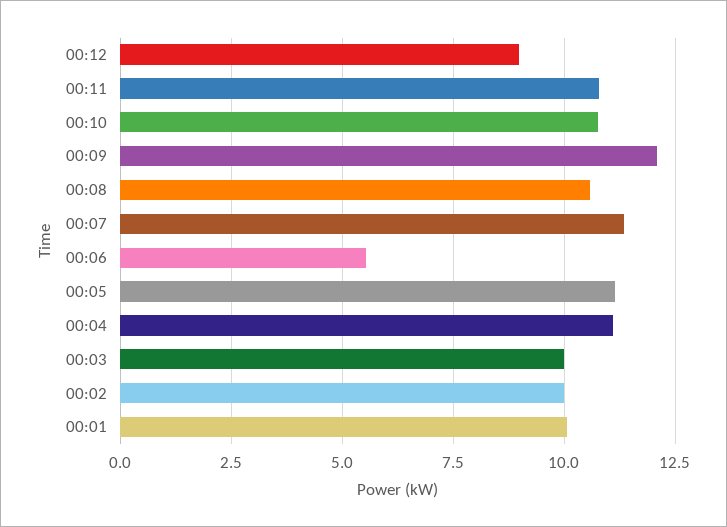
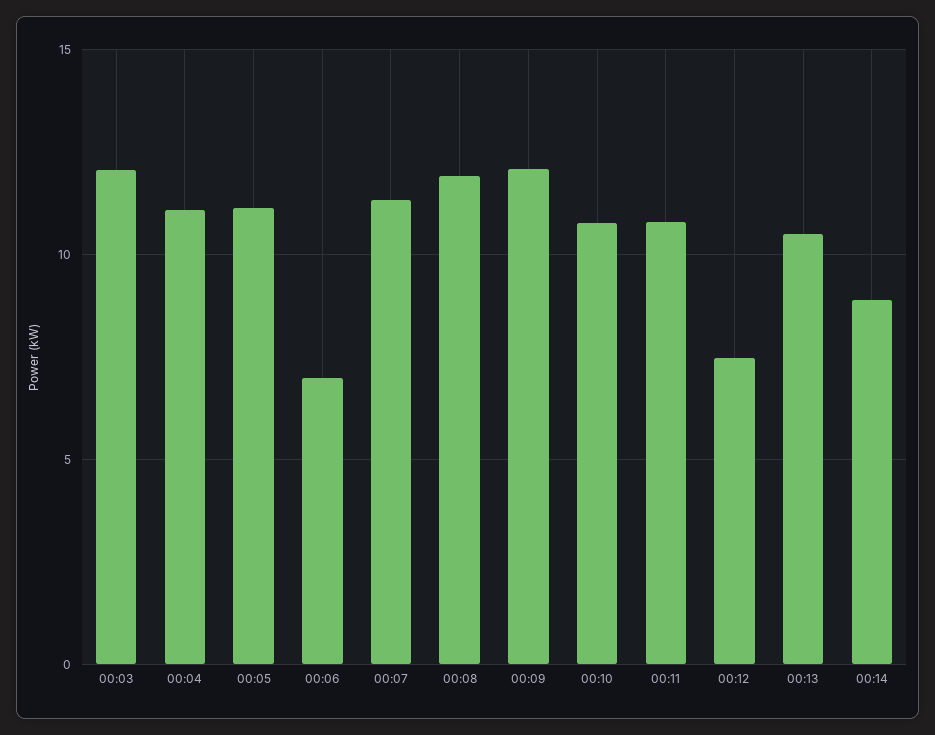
00:12: 9 -> 7.5
00:08: 10.5 -> 12
00:06: 5.5 -> 7
00:03: 10 -> 12
00:02: 10 -> none
00:01: 10 -> none
00:13: none -> 10.5
00:14: none -> 9

